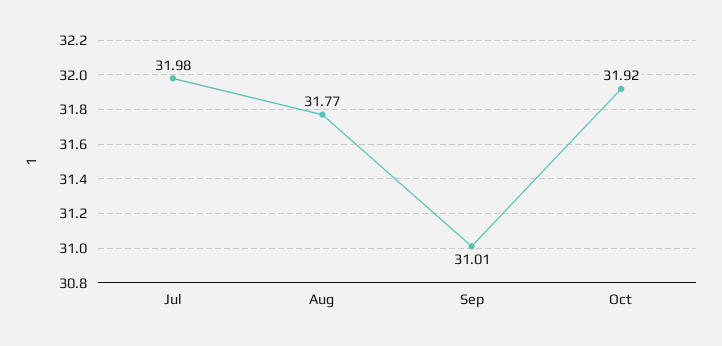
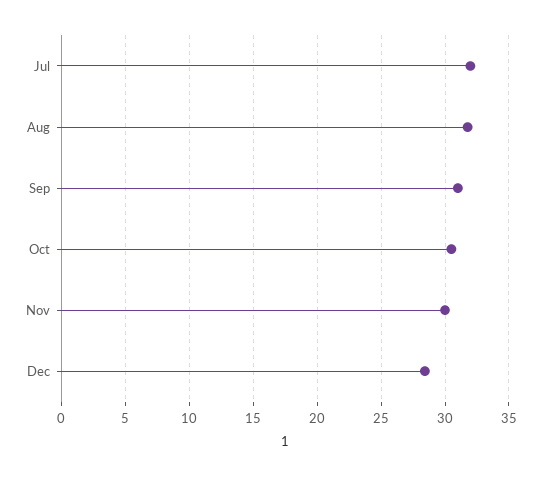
Oct: 31.92 -> 30.5
Nov: none -> 30
Dec: none -> 28.5

